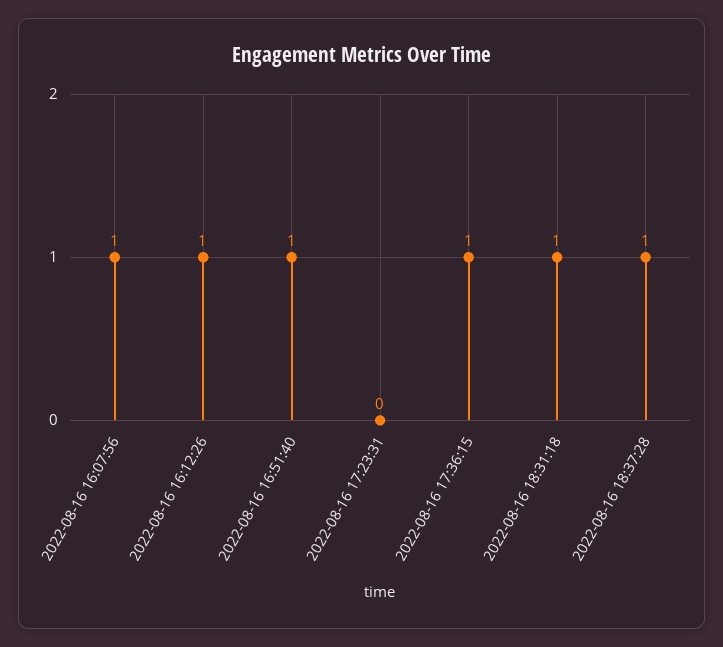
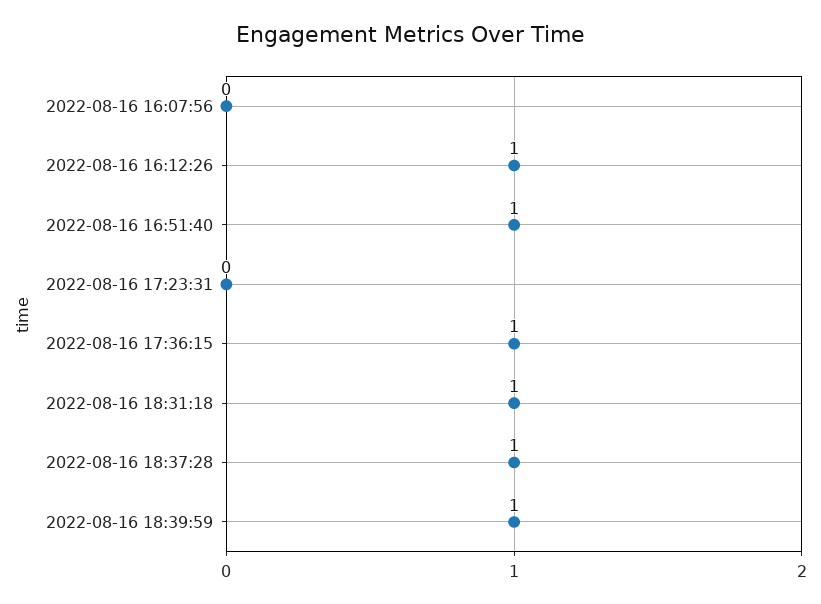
2022-08-16 16:07:56: 1 -> 0
2022-08-16 18:39:59: none -> 1

